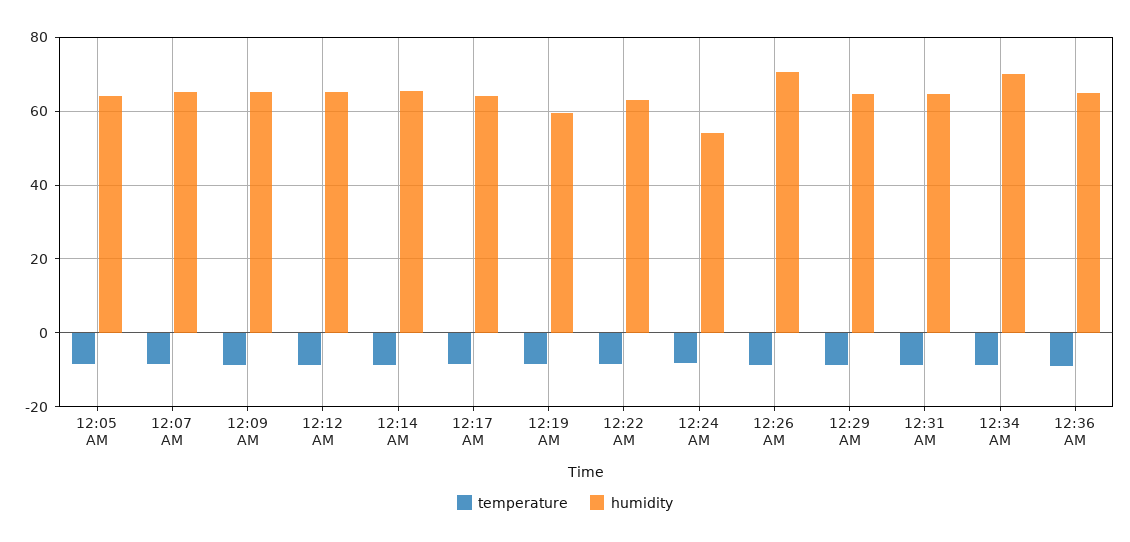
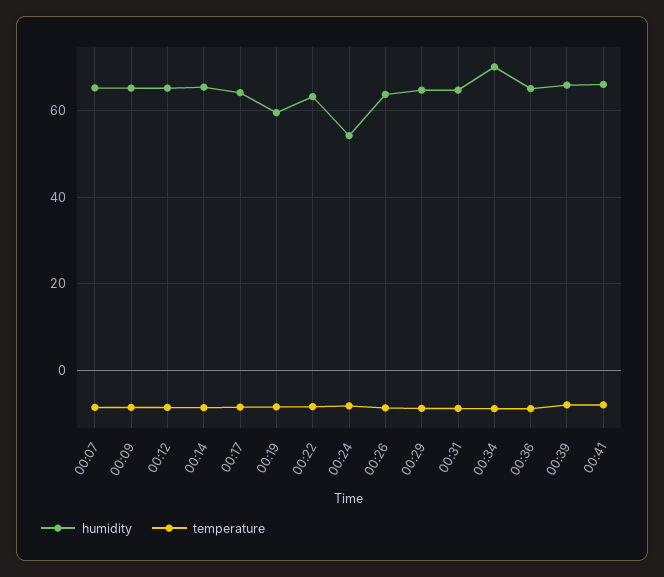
temperature, 12:05 AM: -8 -> none
humidity, 12:05 AM: 64 -> none
humidity, 12:26 AM: 70 -> 64
humidity, 00:39: none -> 66
temperature, 00:39: none -> -8
humidity, 00:41: none -> 66
temperature, 00:41: none -> -8

